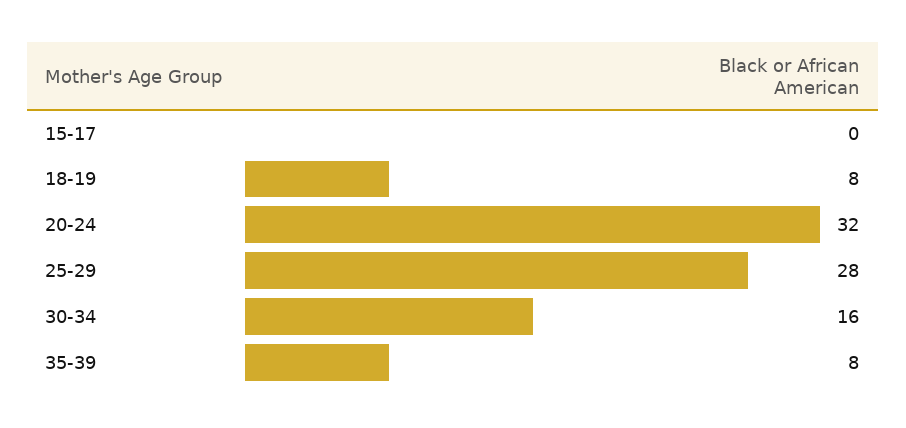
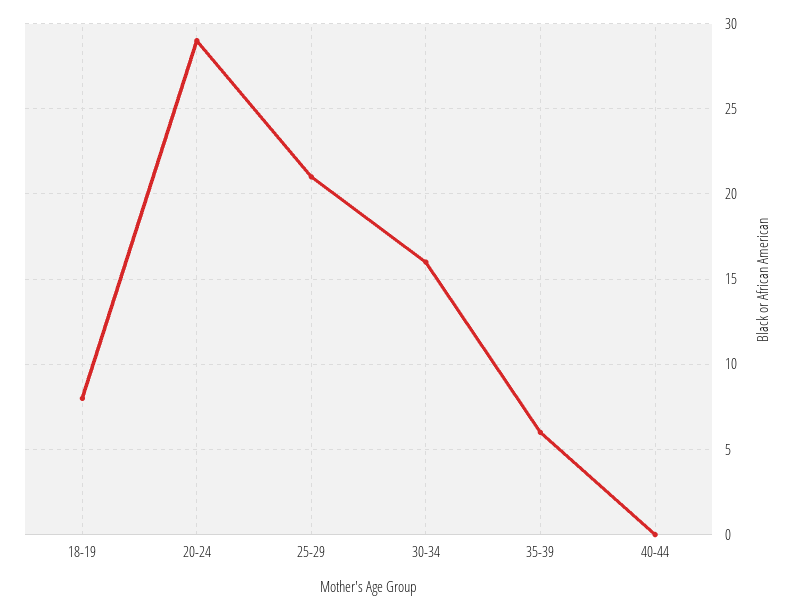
15-17: 0 -> none
20-24: 32 -> 29
25-29: 28 -> 21
35-39: 8 -> 6
40-44: none -> 0

